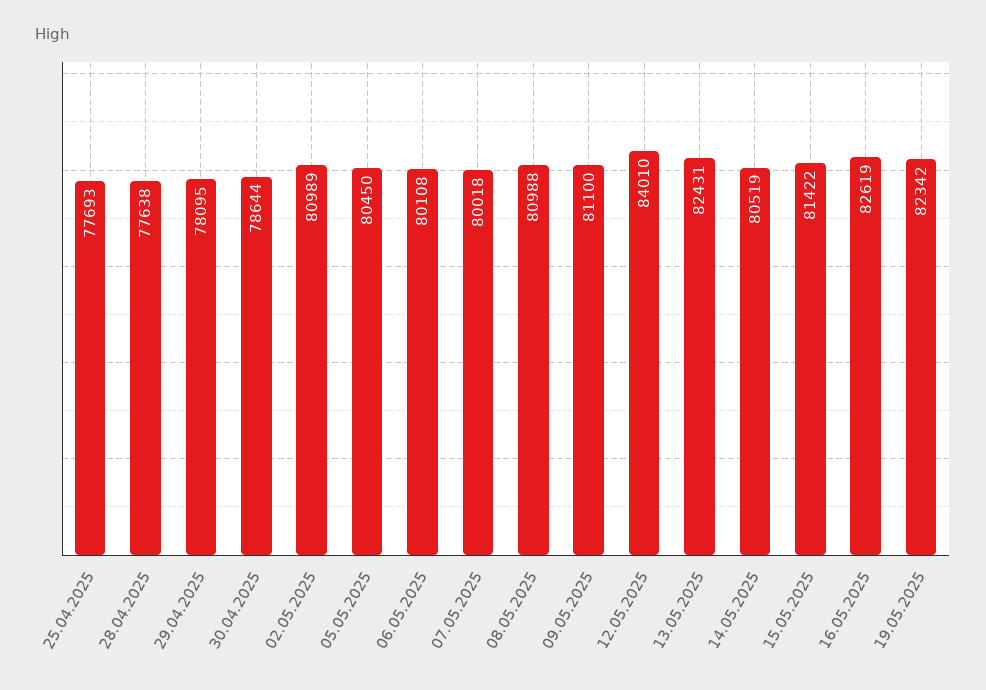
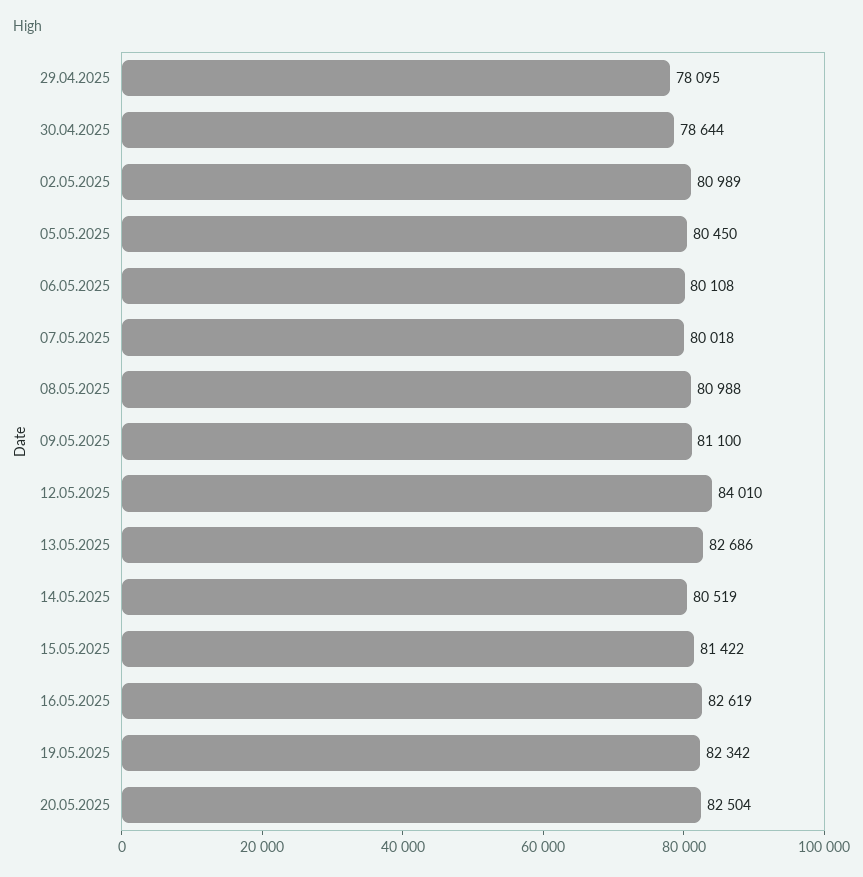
25.04.2025: 77693 -> none
28.04.2025: 77638 -> none
13.05.2025: 82431 -> 82686
20.05.2025: none -> 82504

